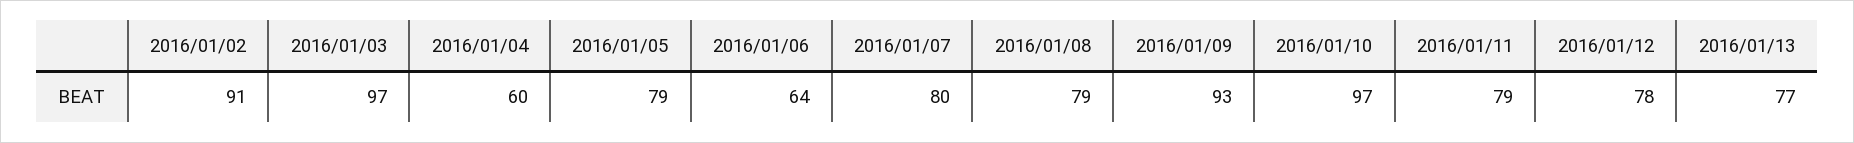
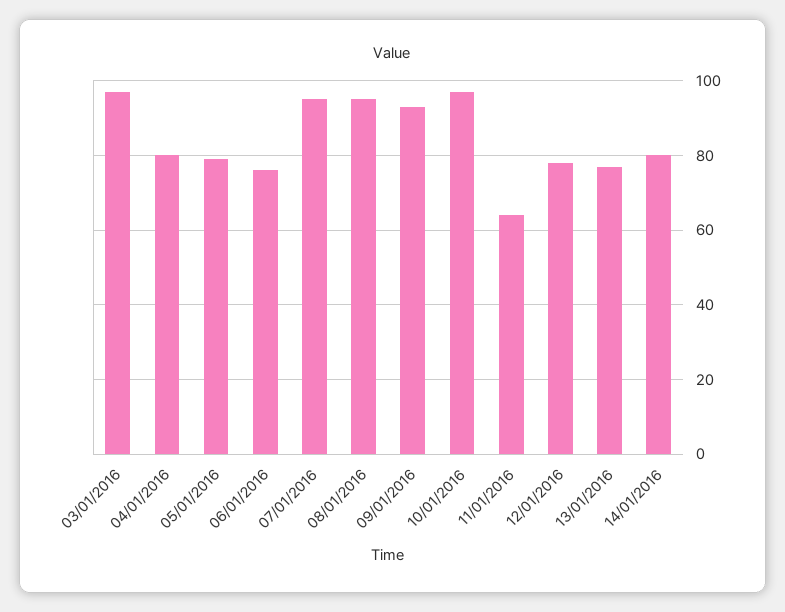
2016/01/02: 91 -> none
2016/01/04: 60 -> 80
2016/01/06: 64 -> 75
2016/01/07: 80 -> 95
2016/01/08: 79 -> 95
2016/01/11: 79 -> 65
14/01/2016: none -> 80

